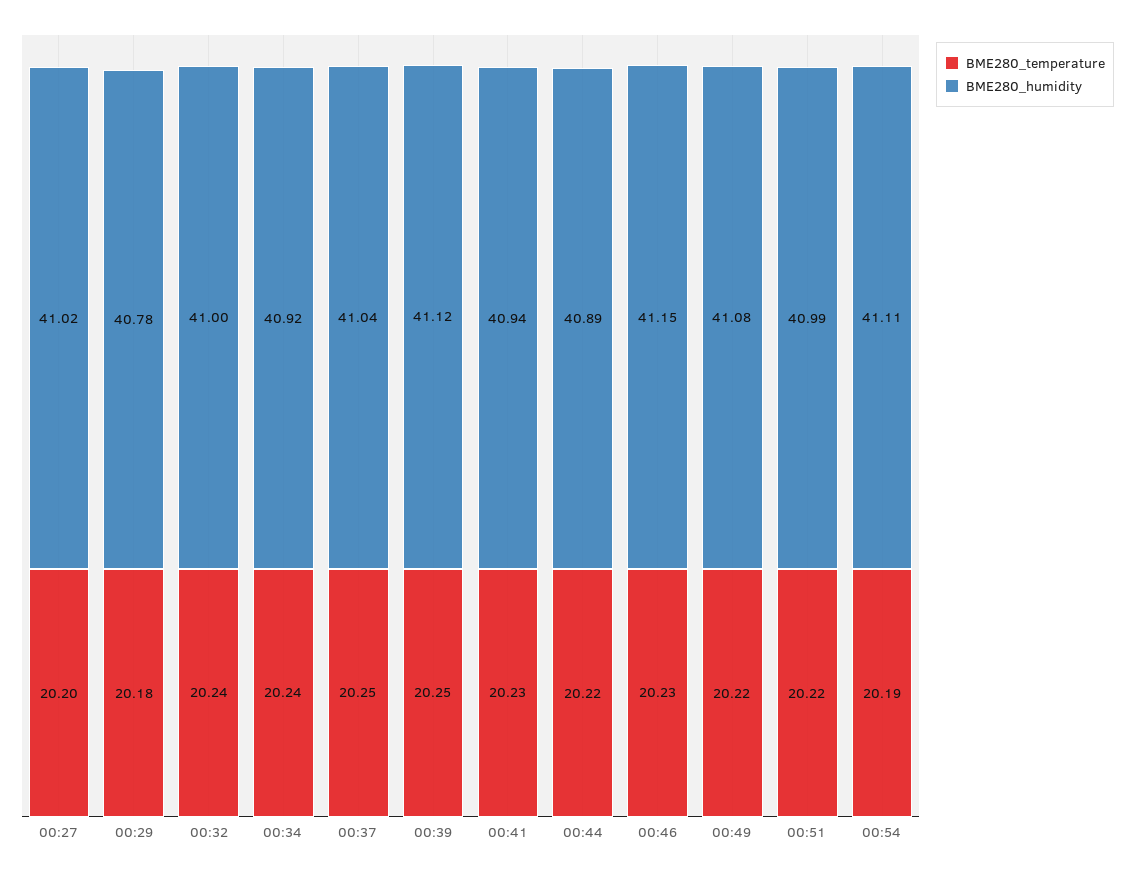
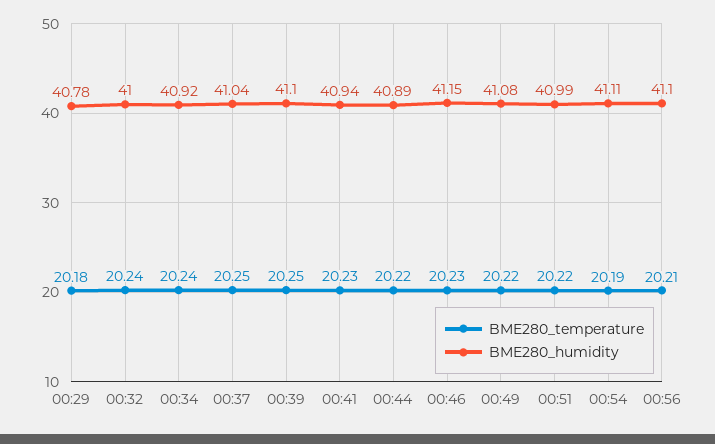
BME280_temperature, 00:27: 20.2 -> none
BME280_humidity, 00:27: 41.02 -> none
BME280_humidity, 00:39: 41.12 -> 41.1
BME280_temperature, 00:56: none -> 20.21
BME280_humidity, 00:56: none -> 41.1

